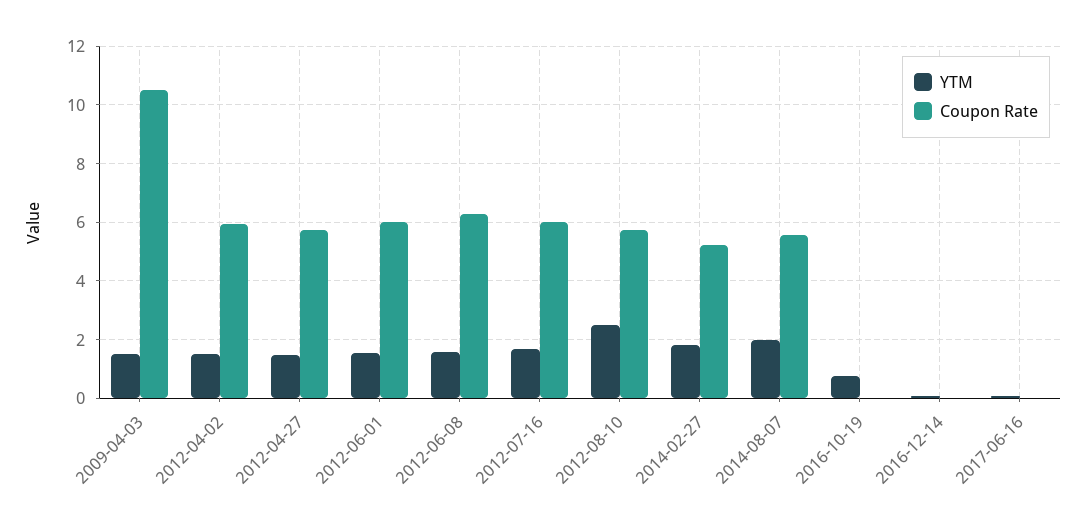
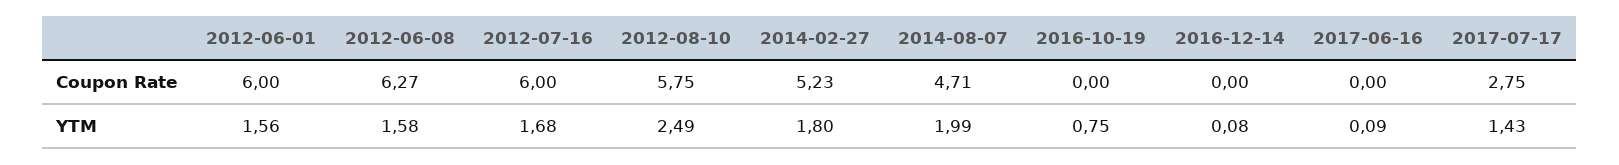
YTM, 2009-04-03: 1.5 -> none
Coupon Rate, 2009-04-03: 10.5 -> none
YTM, 2012-04-02: 1.5 -> none
Coupon Rate, 2012-04-02: 6 -> none
YTM, 2012-04-27: 1.5 -> none
Coupon Rate, 2012-04-27: 5.75 -> none
Coupon Rate, 2014-08-07: 5.5 -> 4.71
Coupon Rate, 2017-07-17: none -> 2.75
YTM, 2017-07-17: none -> 1.43

